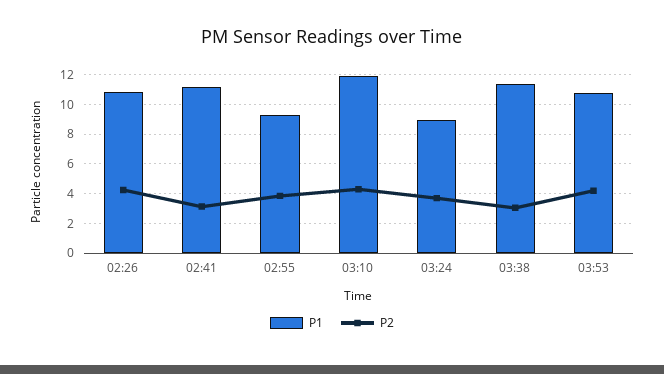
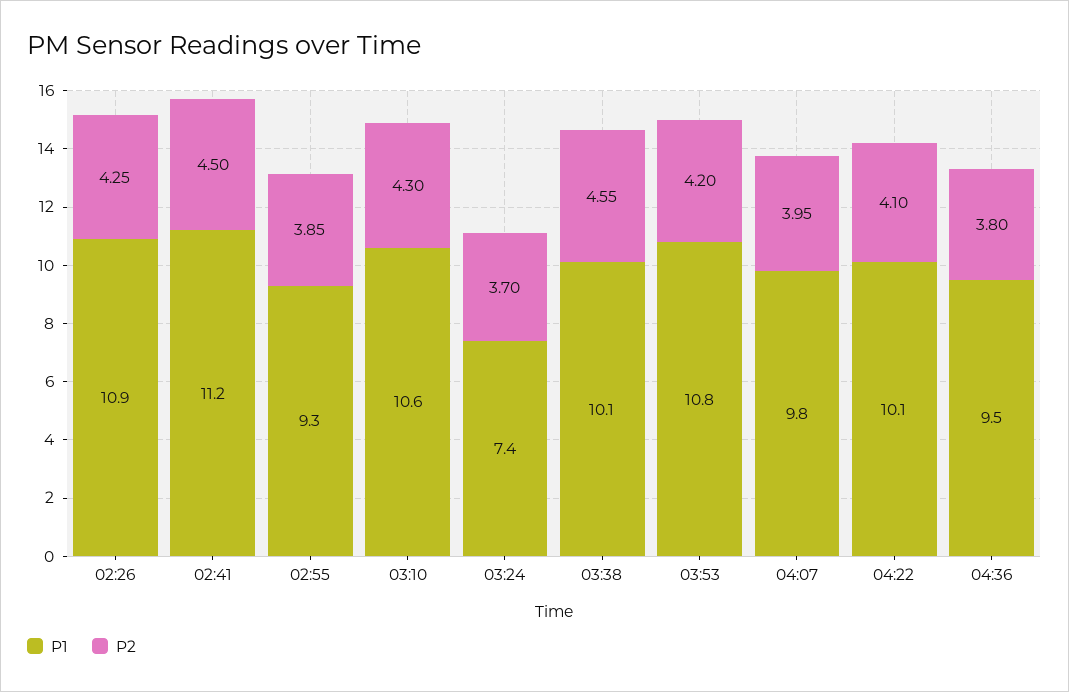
P2, 02:41: 3 -> 4.5
P1, 03:10: 12 -> 10.6
P1, 03:24: 9 -> 7.4
P1, 03:38: 11.5 -> 10.1
P2, 03:38: 3 -> 4.55
P1, 04:07: none -> 9.8
P2, 04:07: none -> 3.95
P1, 04:22: none -> 10.1
P2, 04:22: none -> 4.1
P1, 04:36: none -> 9.5
P2, 04:36: none -> 3.8

